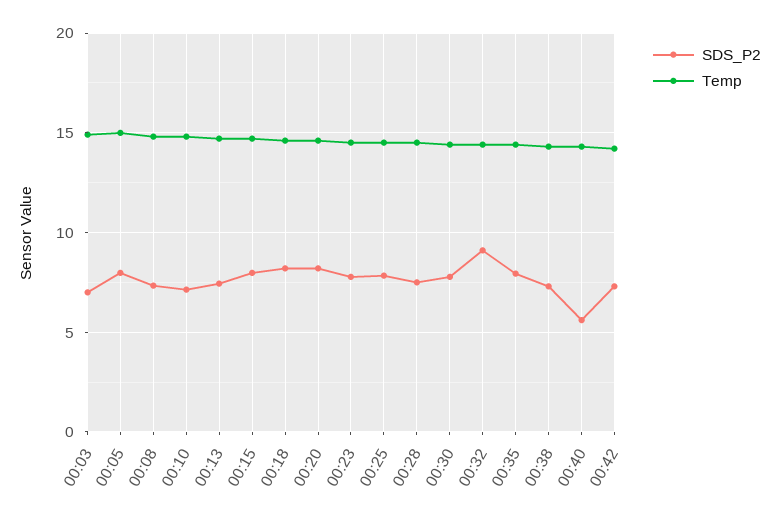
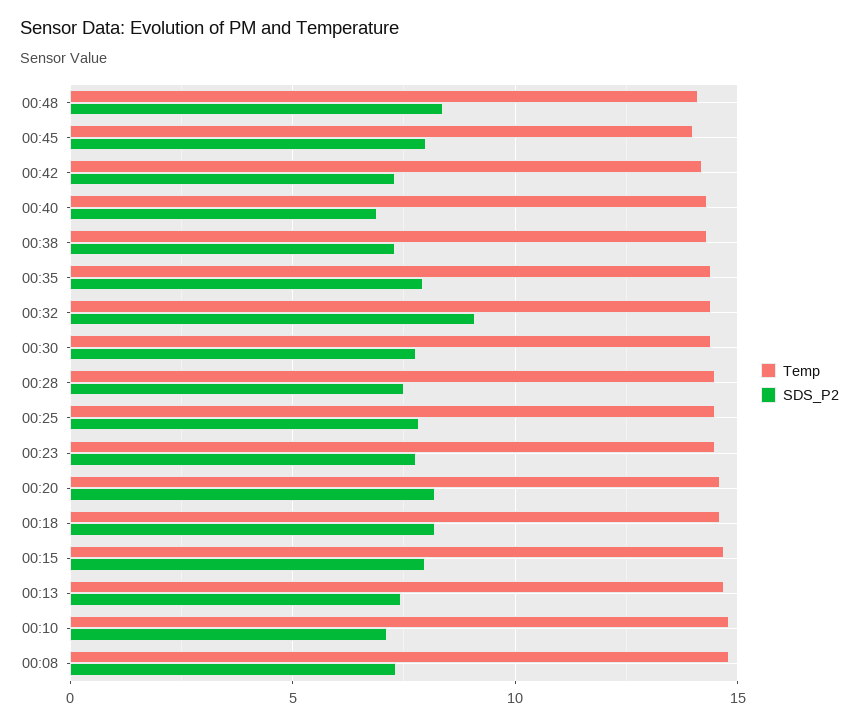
SDS_P2, 00:03: 7 -> none
Temp, 00:03: 15 -> none
SDS_P2, 00:05: 8 -> none
Temp, 00:05: 15 -> none
SDS_P2, 00:40: 5.5 -> 7
Temp, 00:48: none -> 14
SDS_P2, 00:48: none -> 8.5
Temp, 00:45: none -> 14
SDS_P2, 00:45: none -> 8

